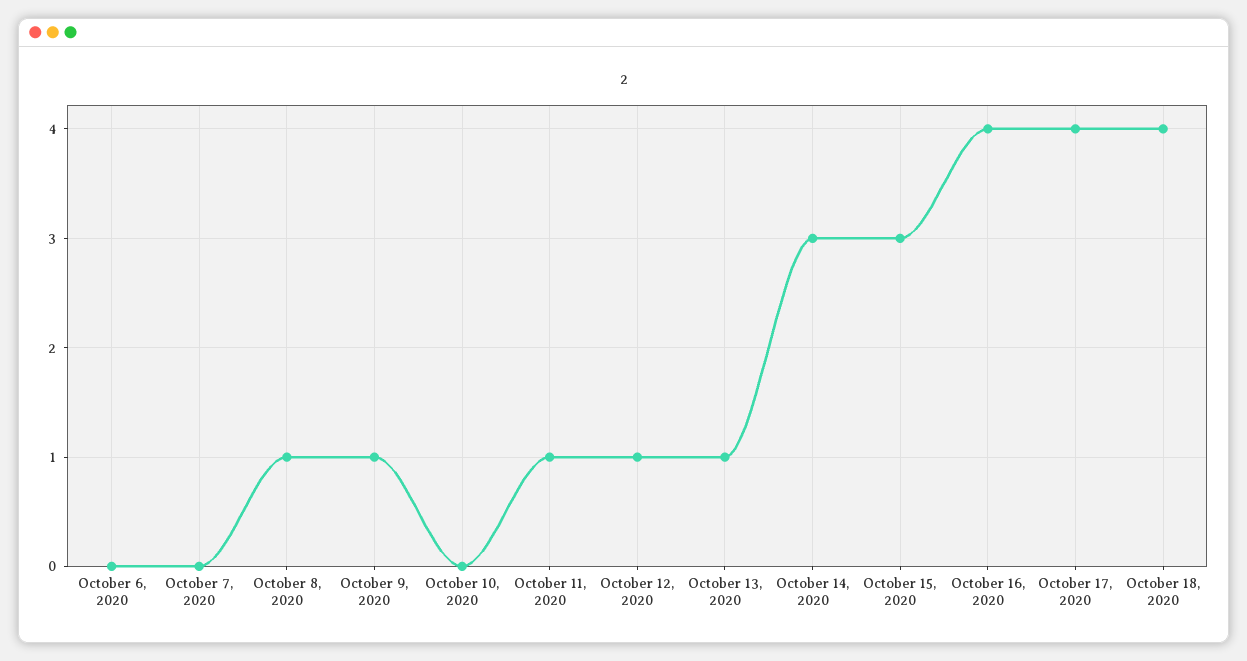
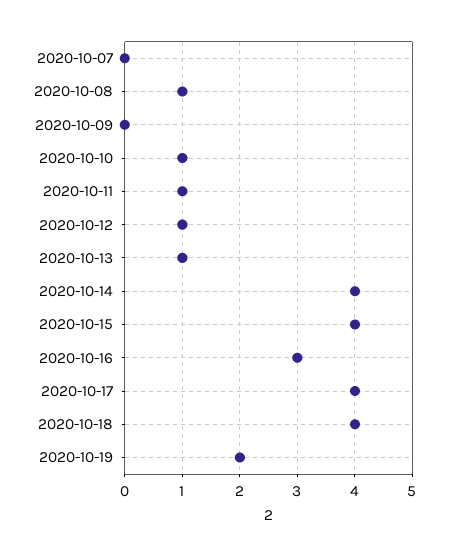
October 6, 2020: 0 -> none
October 9, 2020: 1 -> 0
October 10, 2020: 0 -> 1
October 14, 2020: 3 -> 4
October 15, 2020: 3 -> 4
October 16, 2020: 4 -> 3
2020-10-19: none -> 2

